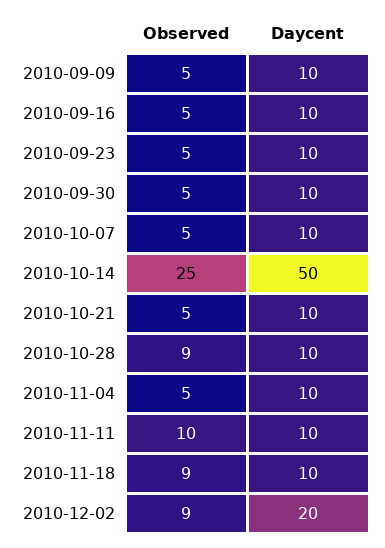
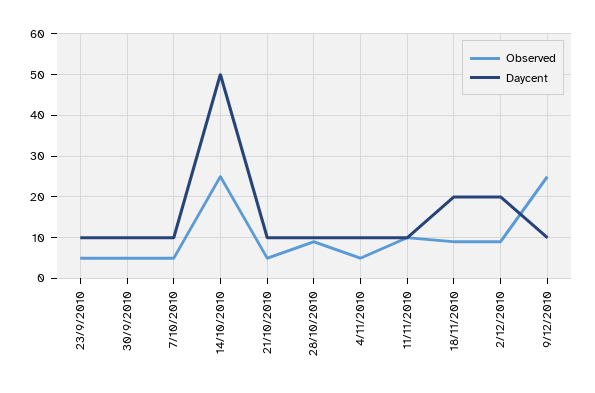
Observed, 2010-09-09: 5 -> none
Daycent, 2010-09-09: 10 -> none
Observed, 2010-09-16: 5 -> none
Daycent, 2010-09-16: 10 -> none
Daycent, 2010-11-18: 10 -> 20
Observed, 9/12/2010: none -> 25
Daycent, 9/12/2010: none -> 10

